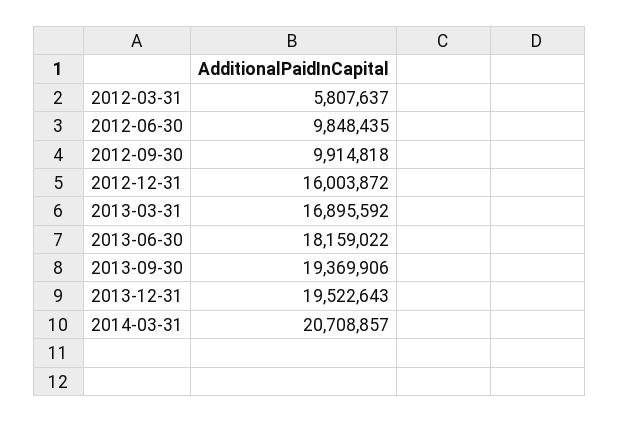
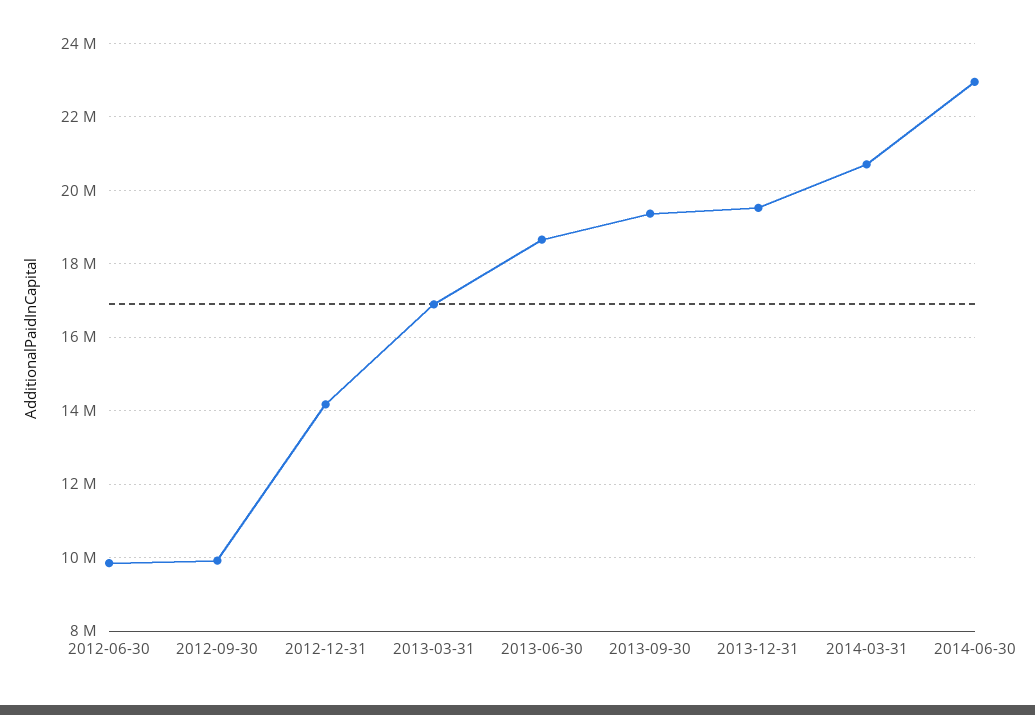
2012-03-31: 5807637 -> none
2012-12-31: 16003872 -> 14200000
2013-06-30: 18159022 -> 18600000
2014-06-30: none -> 23000000

